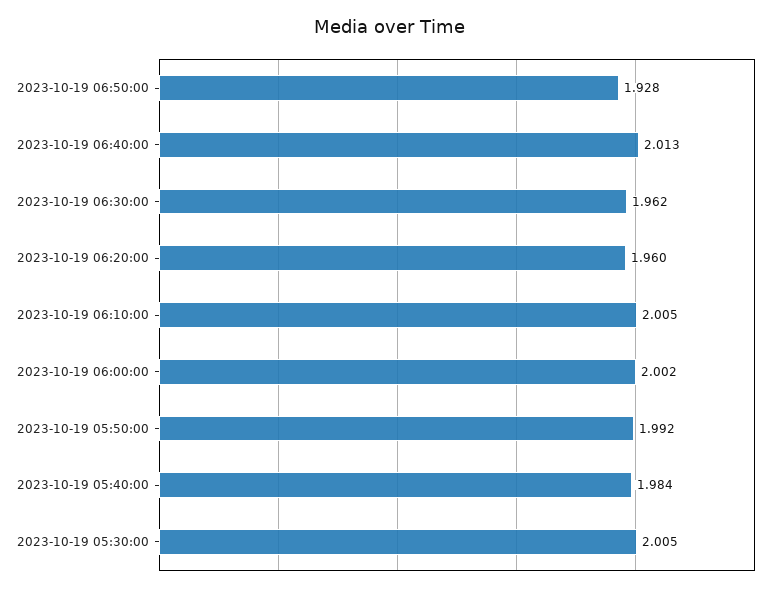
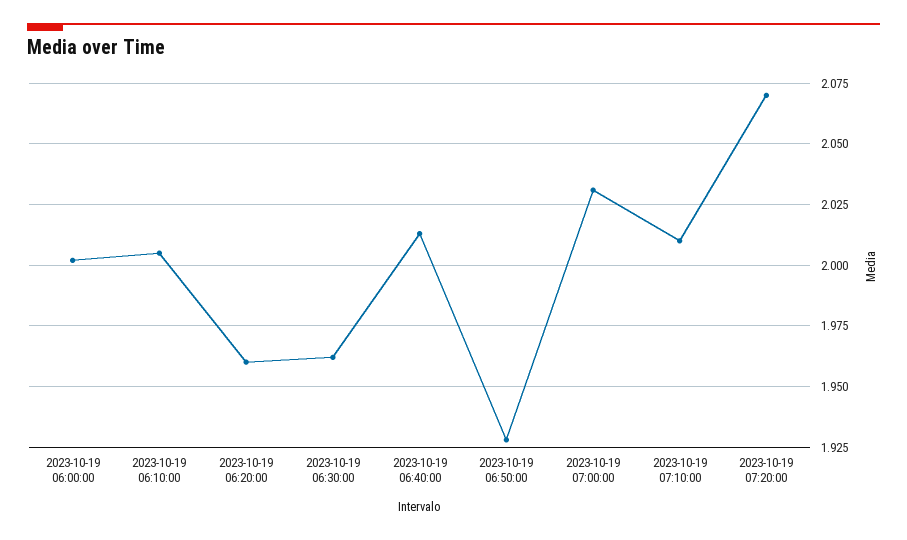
2023-10-19 05:50:00: 1.992 -> none
2023-10-19 05:40:00: 1.984 -> none
2023-10-19 05:30:00: 2.005 -> none
2023-10-19 07:00:00: none -> 2.03
2023-10-19 07:10:00: none -> 2.01
2023-10-19 07:20:00: none -> 2.07

